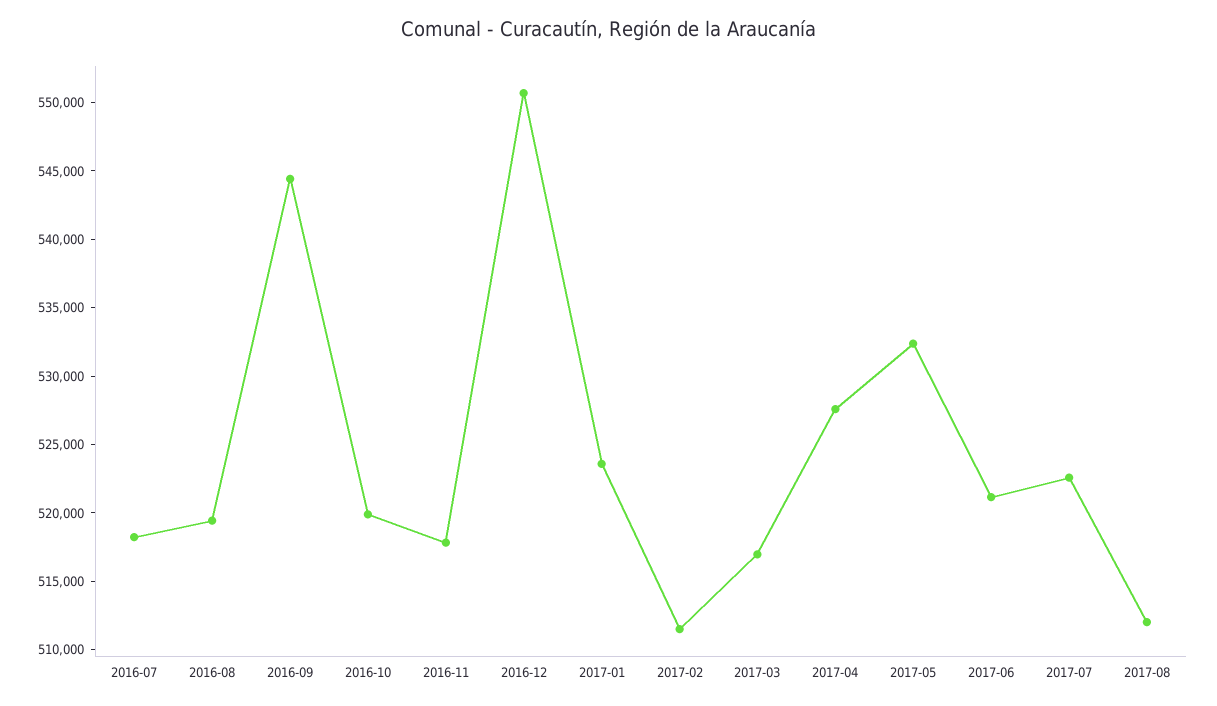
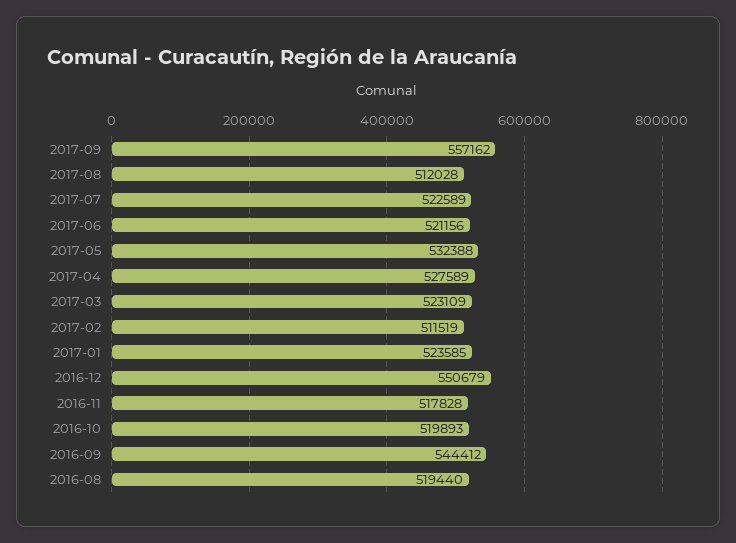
2016-07: 518000 -> none
2017-03: 517000 -> 523109
2017-09: none -> 557162

